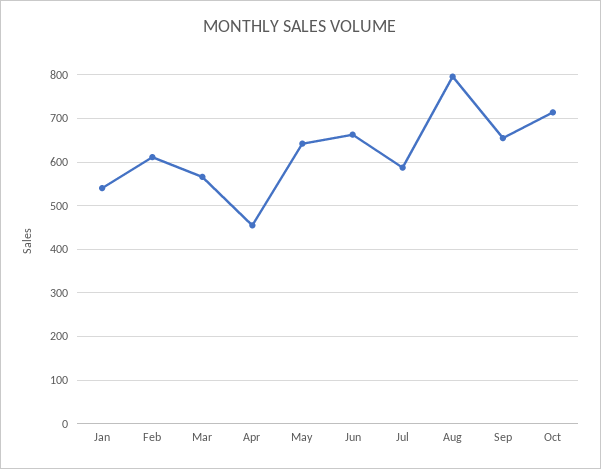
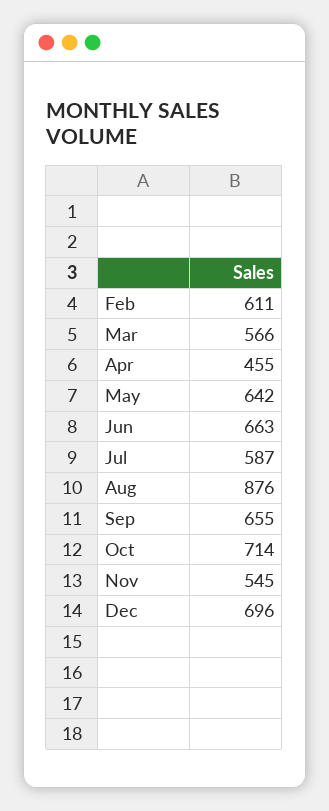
Jan: 540 -> none
Aug: 800 -> 876
Nov: none -> 545
Dec: none -> 696

